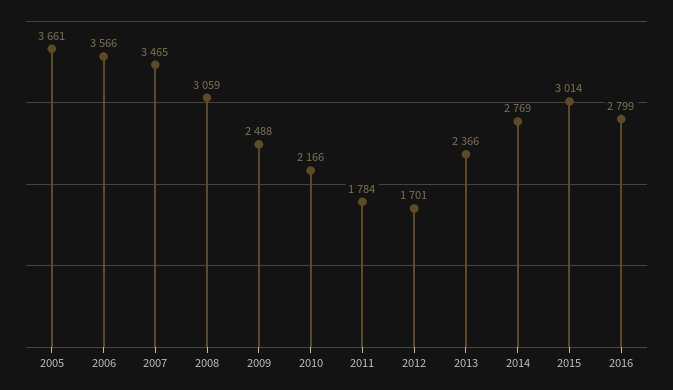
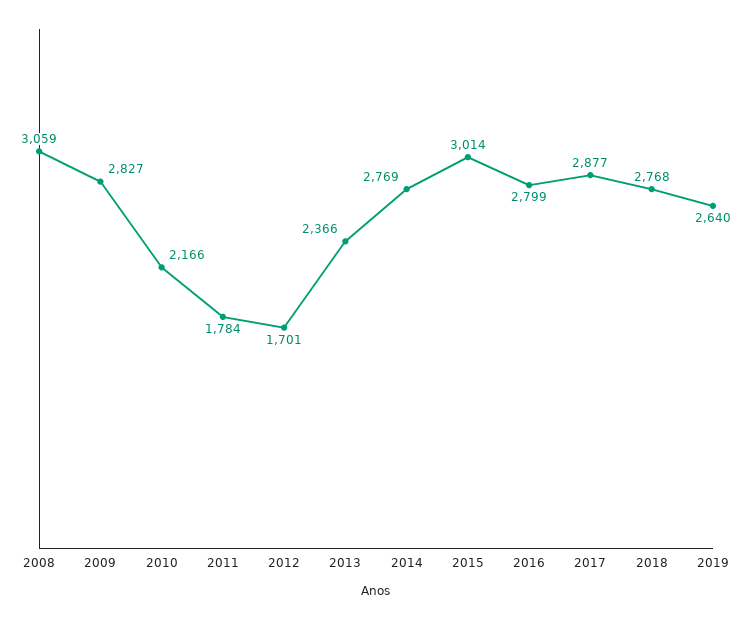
2005: 3661 -> none
2006: 3566 -> none
2007: 3465 -> none
2009: 2488 -> 2827
2017: none -> 2877
2018: none -> 2768
2019: none -> 2640

